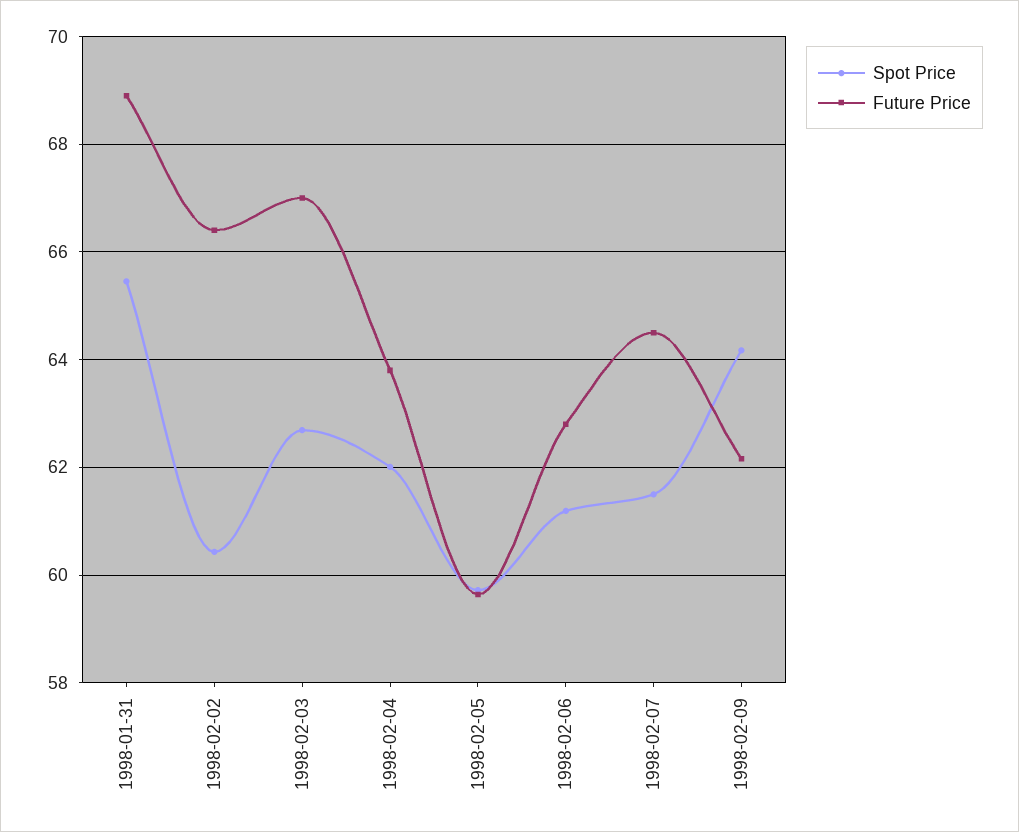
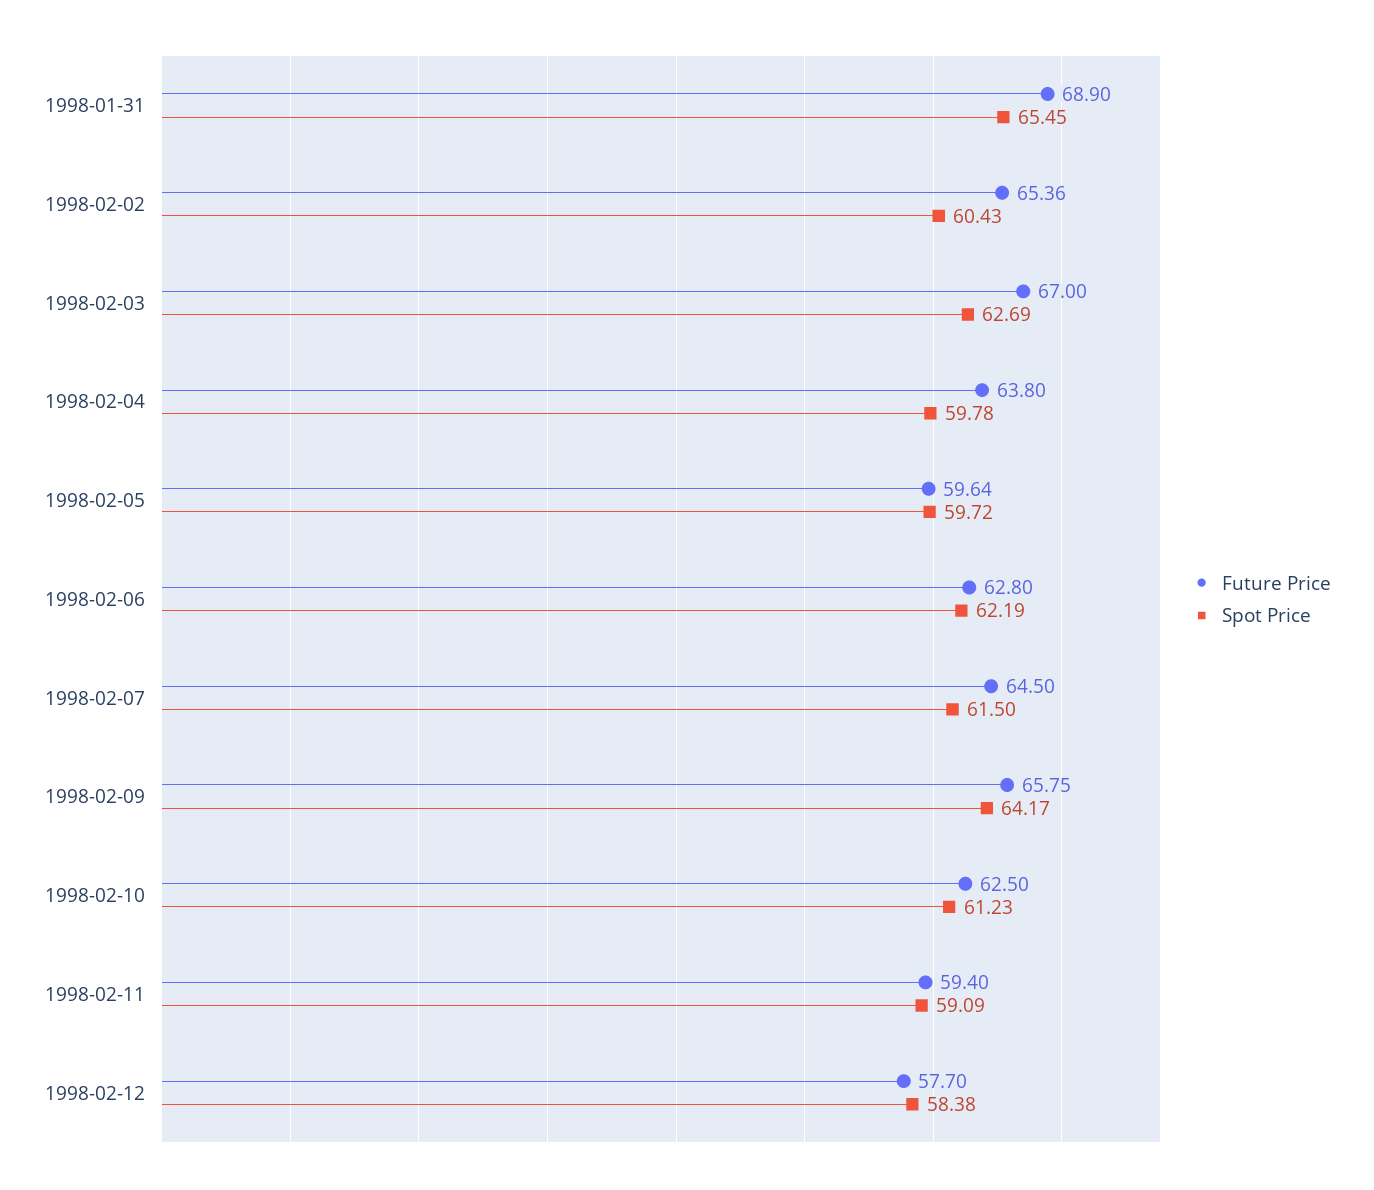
Future Price, 1998-02-02: 66.4 -> 65.36
Spot Price, 1998-02-04: 62 -> 59.78
Spot Price, 1998-02-06: 61.2 -> 62.19
Future Price, 1998-02-09: 62.2 -> 65.75
Future Price, 1998-02-10: none -> 62.5
Spot Price, 1998-02-10: none -> 61.23
Future Price, 1998-02-11: none -> 59.4
Spot Price, 1998-02-11: none -> 59.09
Future Price, 1998-02-12: none -> 57.7
Spot Price, 1998-02-12: none -> 58.38

